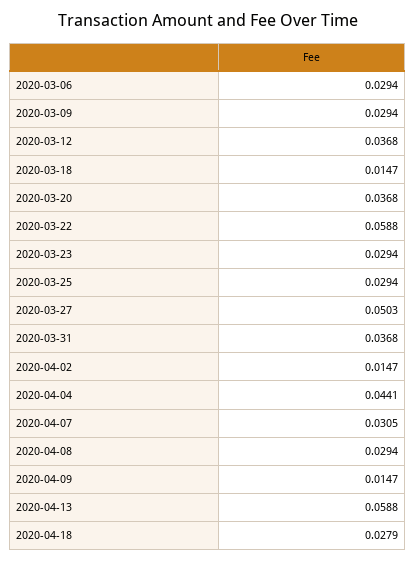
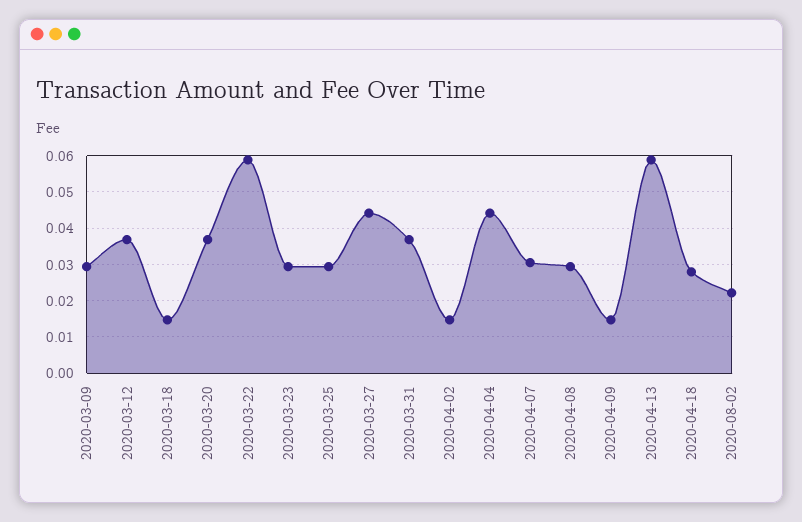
2020-03-06: 0.0294 -> none
2020-03-27: 0.0503 -> 0.044
2020-08-02: none -> 0.022

